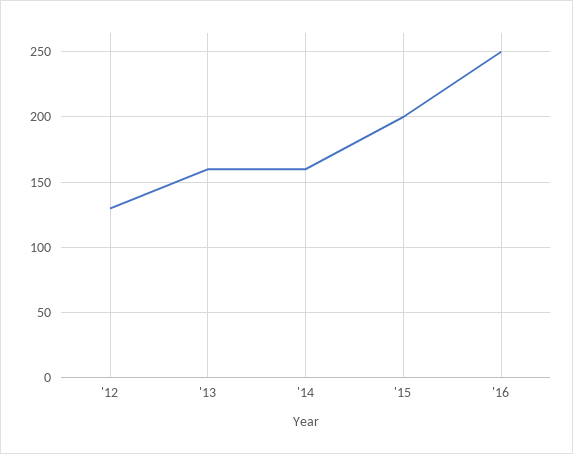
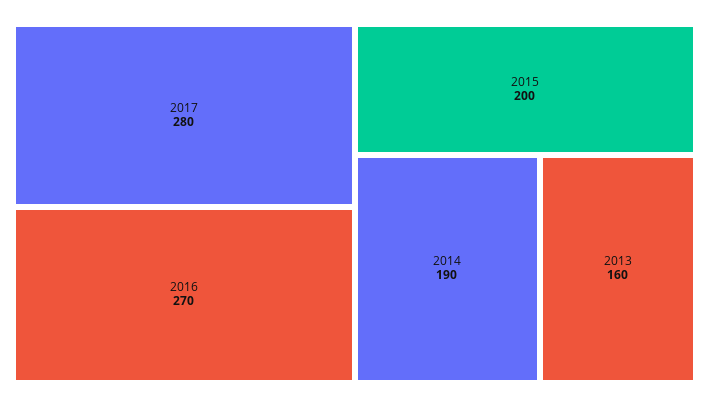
'12: 130 -> none
'14: 160 -> 190
'16: 250 -> 270
2017: none -> 280

